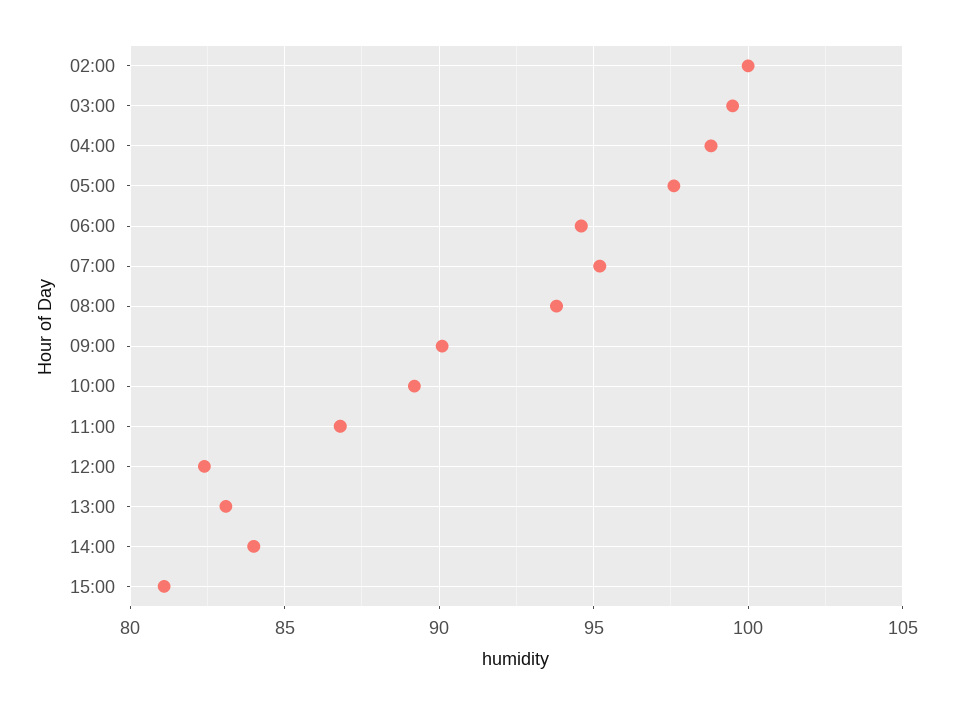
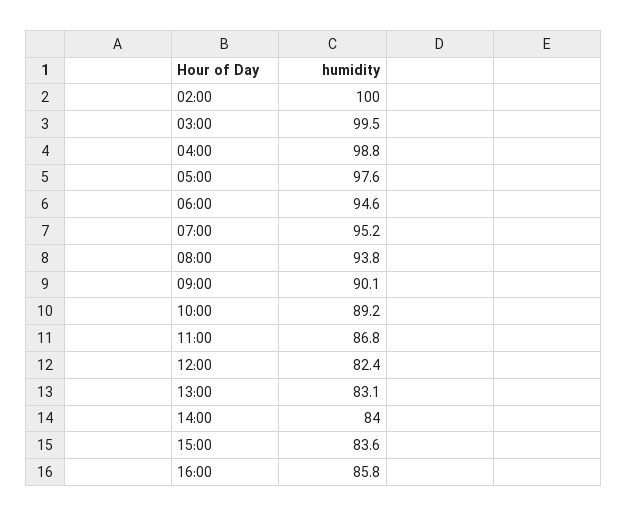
15:00: 81 -> 83.6
16:00: none -> 85.8

